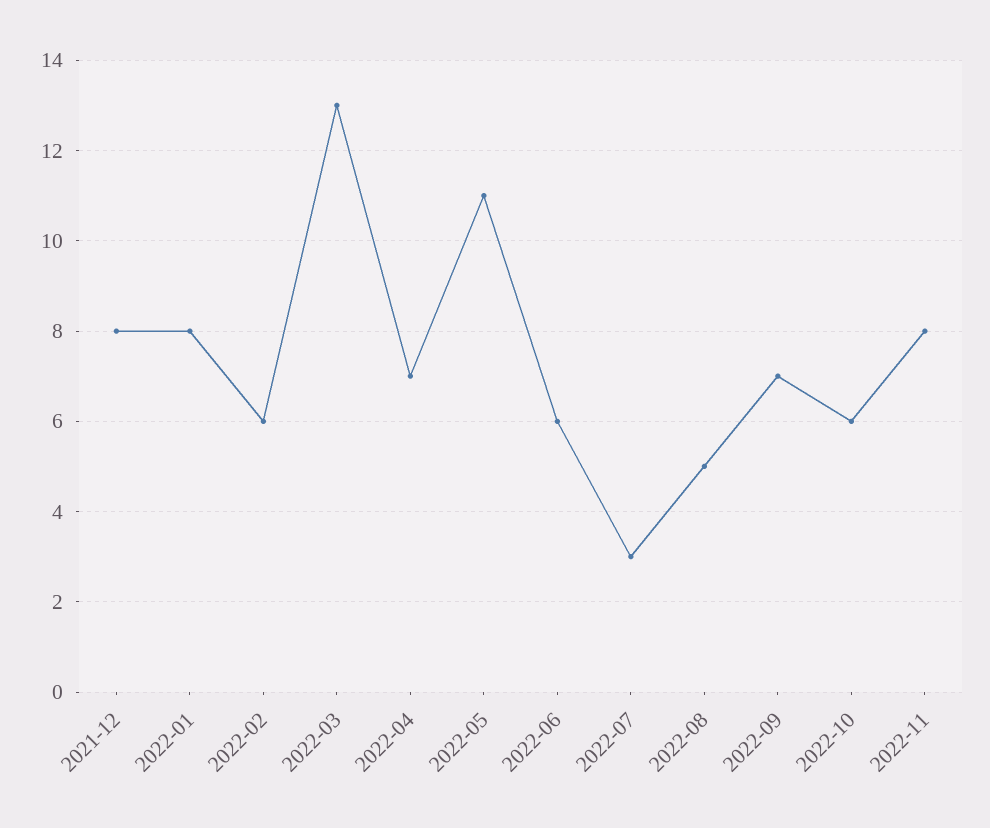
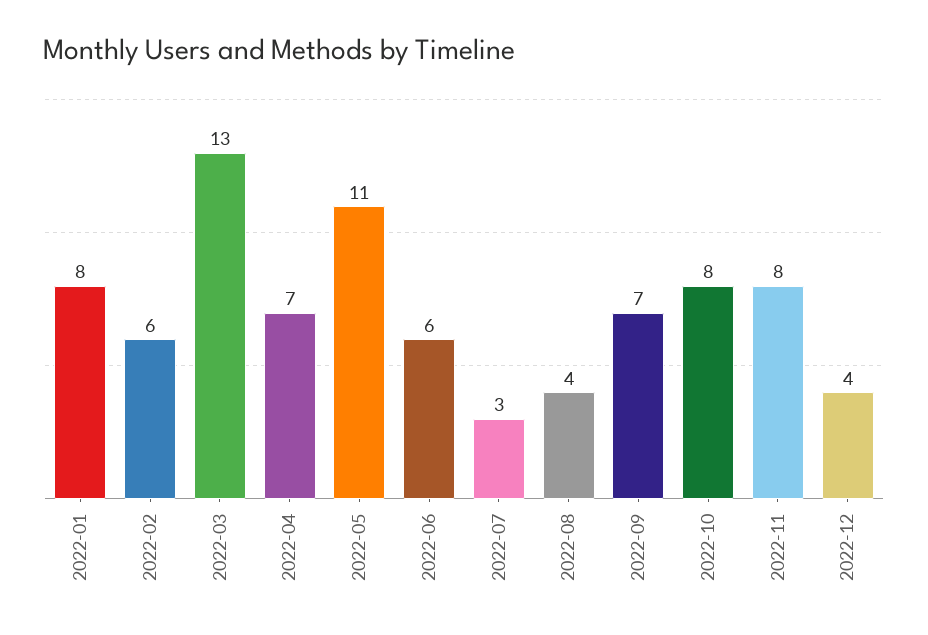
2021-12: 8 -> none
2022-08: 5 -> 4
2022-10: 6 -> 8
2022-12: none -> 4

